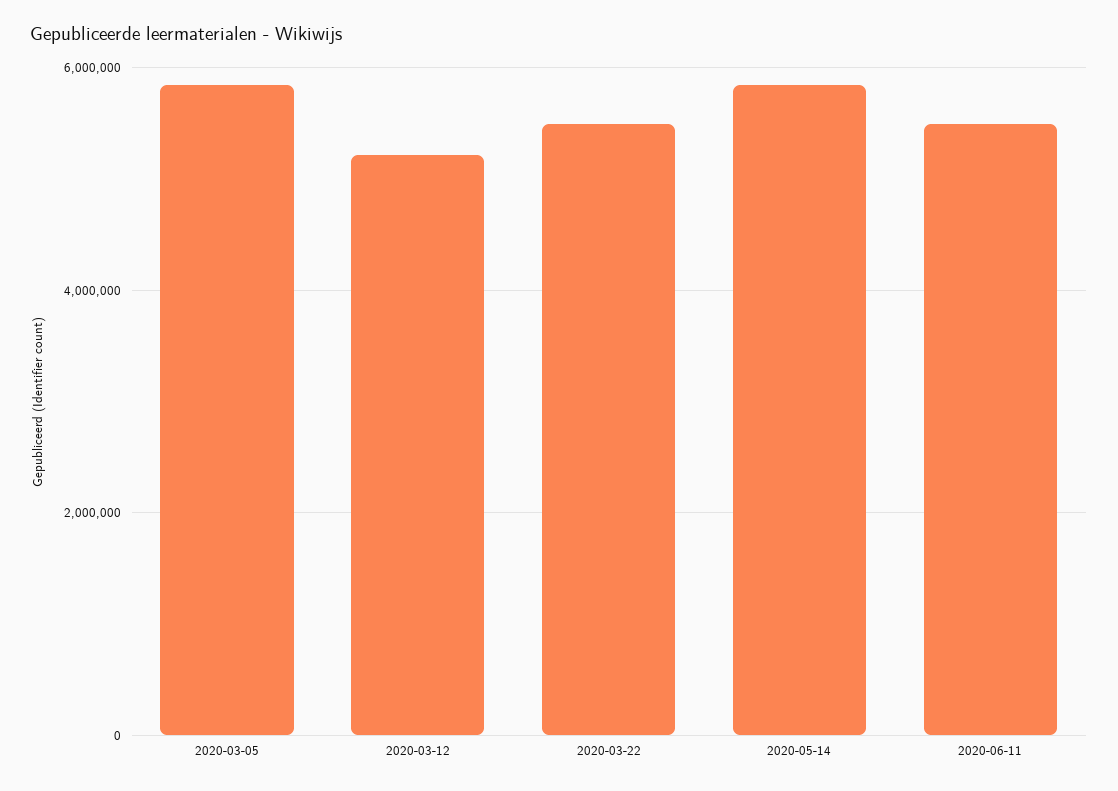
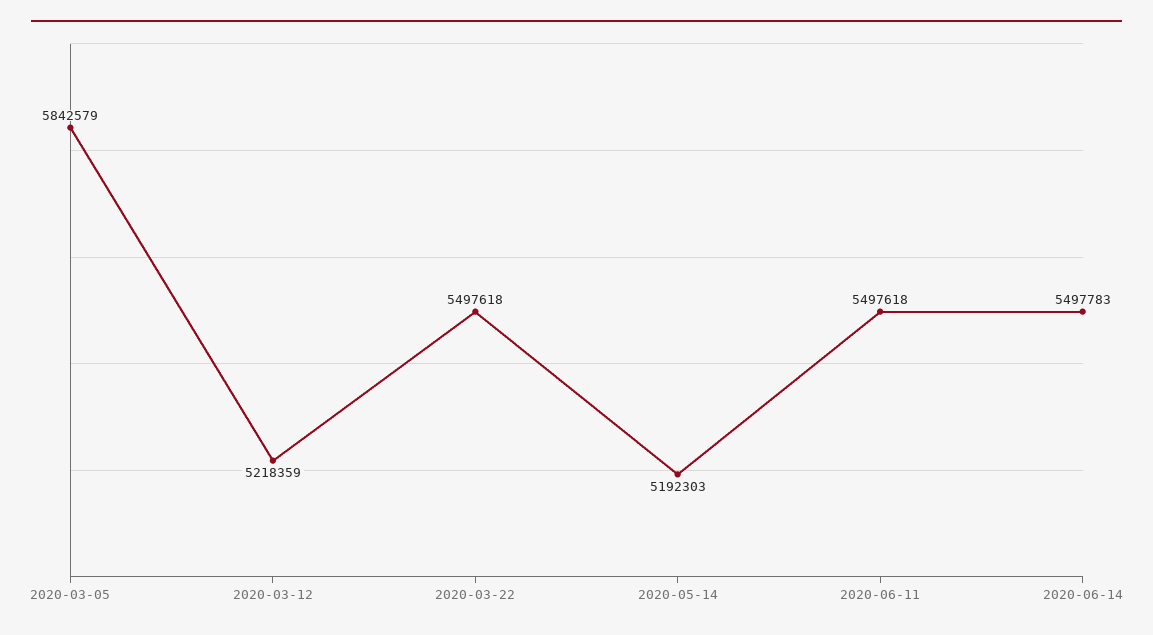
2020-05-14: 5800000 -> 5192303
2020-06-14: none -> 5497783

